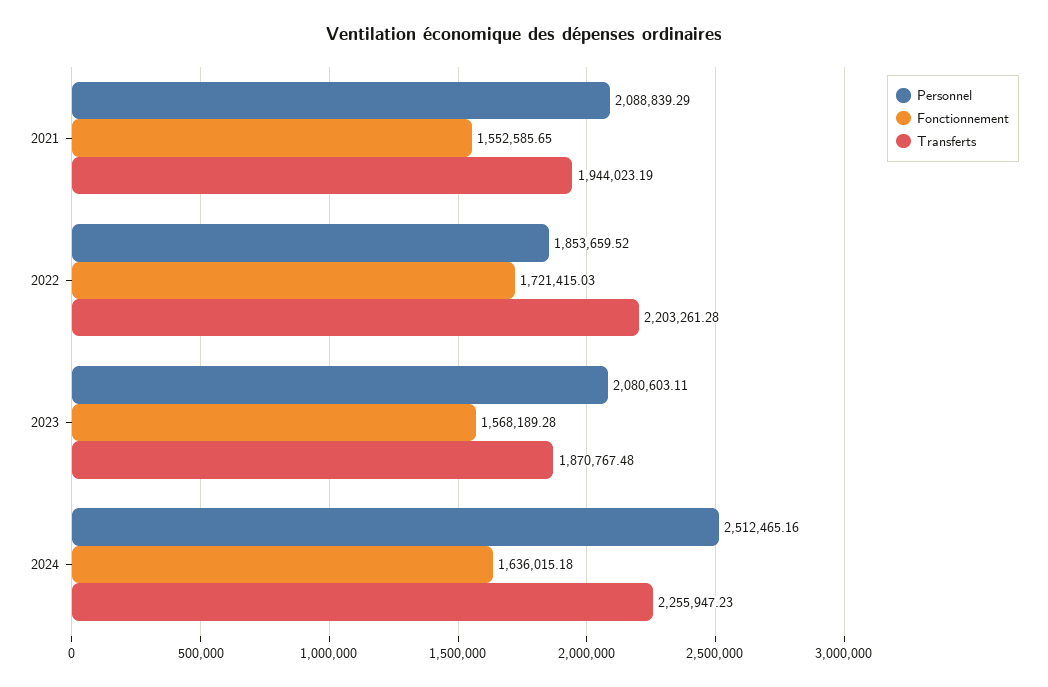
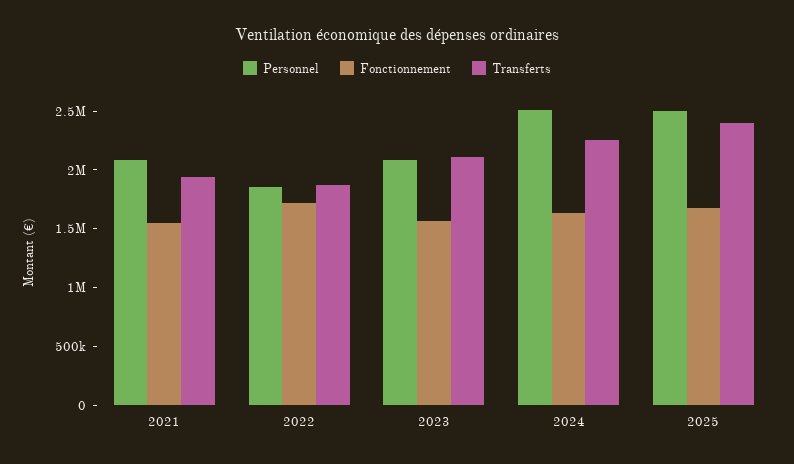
Transferts, 2022: 2203261.28 -> 1900000
Transferts, 2023: 1870767.48 -> 2100000
Personnel, 2025: none -> 2500000
Fonctionnement, 2025: none -> 1700000
Transferts, 2025: none -> 2400000

